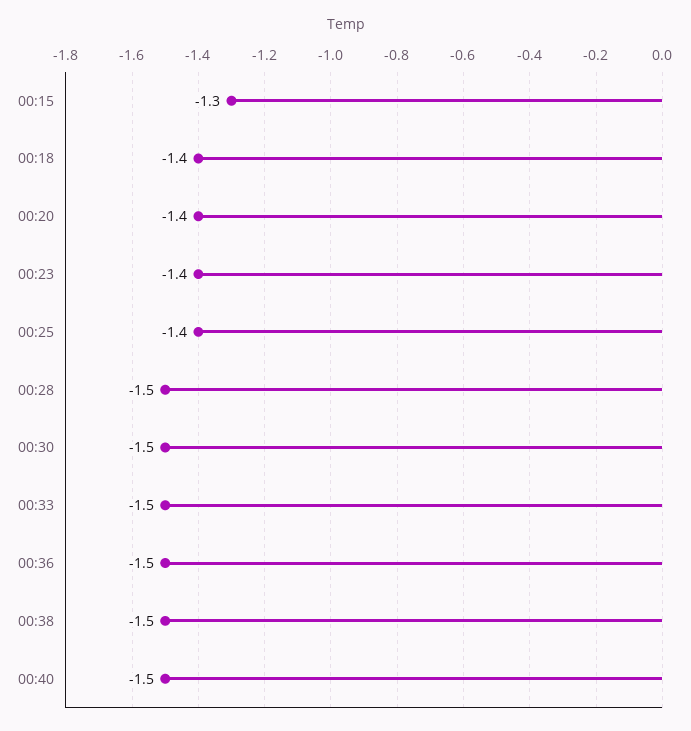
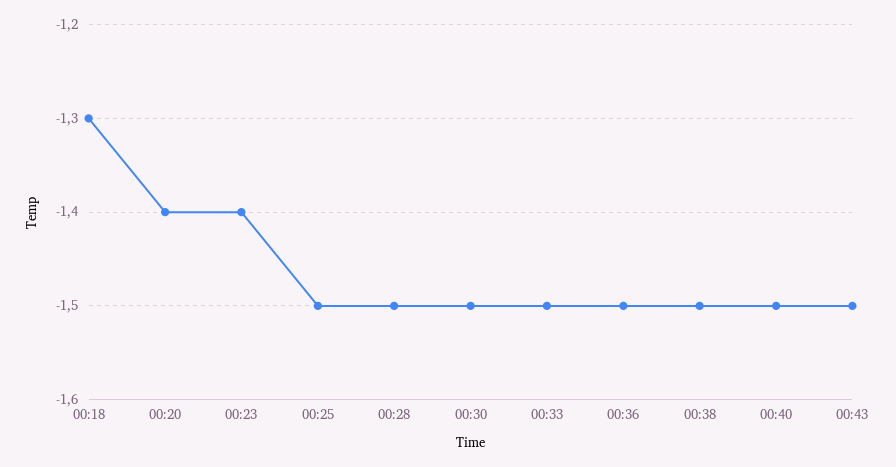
00:15: -1.3 -> none
00:18: -1.4 -> -1.3
00:25: -1.4 -> -1.5
00:43: none -> -1.5

